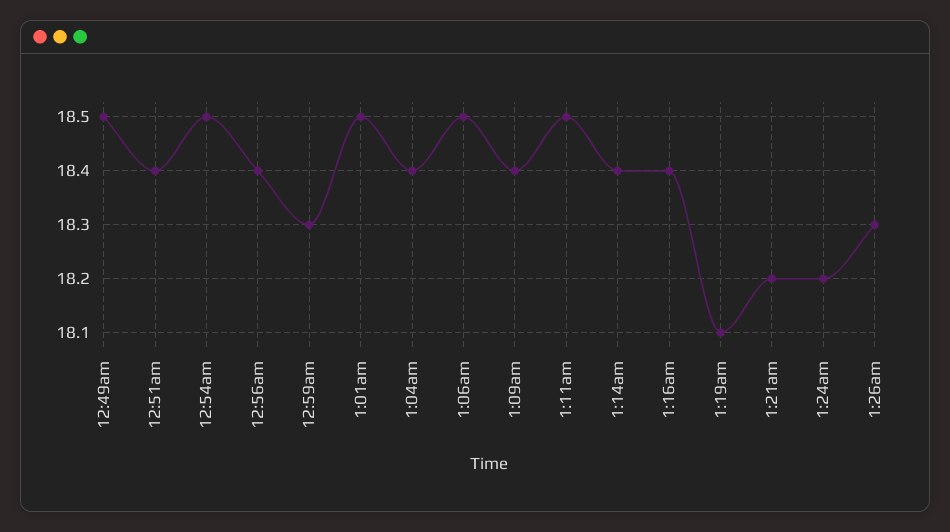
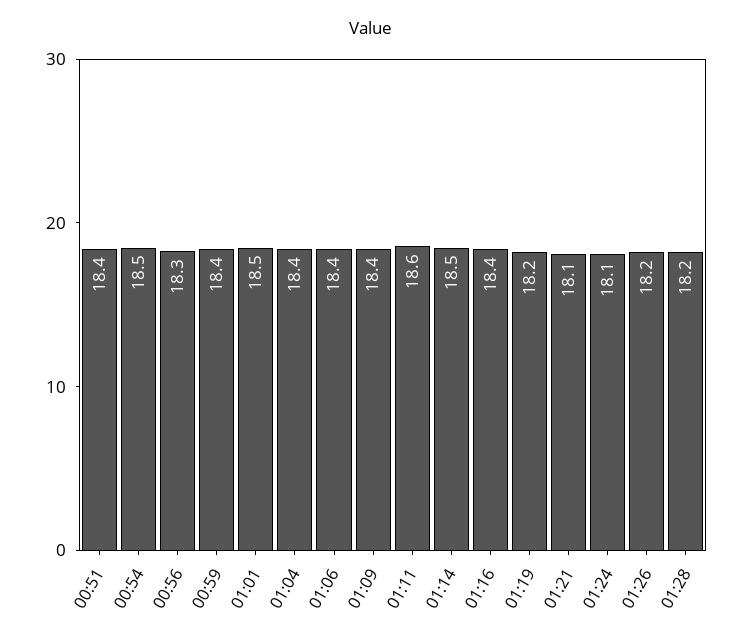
12:49am: 18.5 -> none
12:56am: 18.4 -> 18.3
12:59am: 18.3 -> 18.4
1:06am: 18.5 -> 18.4
1:11am: 18.5 -> 18.6
1:14am: 18.4 -> 18.5
1:19am: 18.1 -> 18.2
1:21am: 18.2 -> 18.1
1:24am: 18.2 -> 18.1
1:26am: 18.3 -> 18.2
01:28: none -> 18.2

